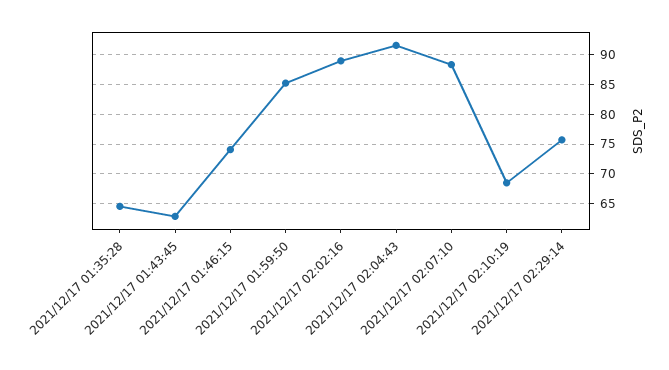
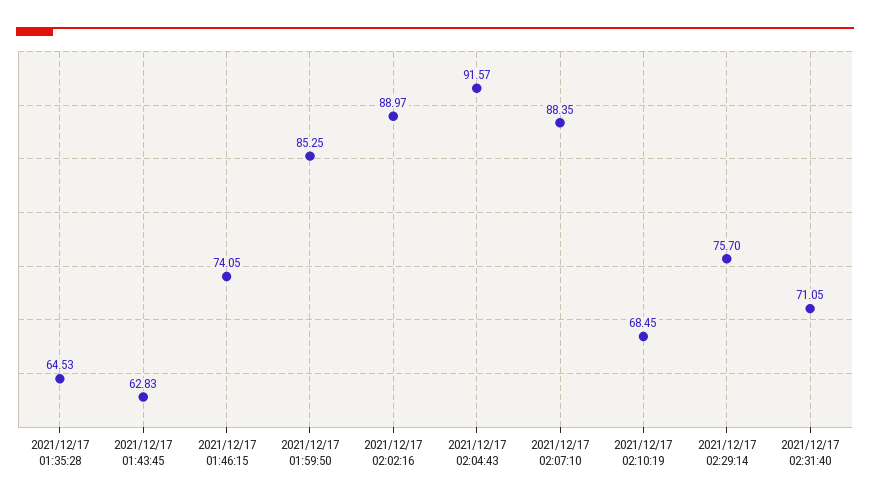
2021/12/17 02:31:40: none -> 71.05

